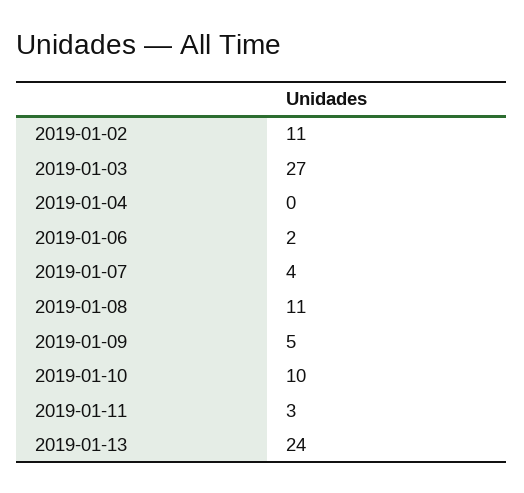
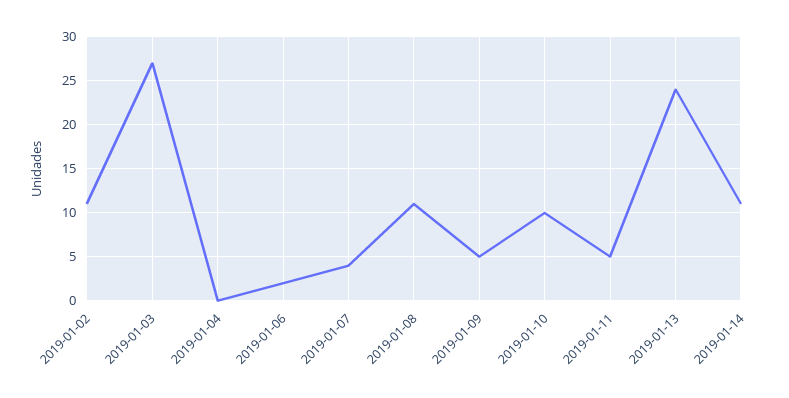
2019-01-11: 3 -> 5
2019-01-14: none -> 11

